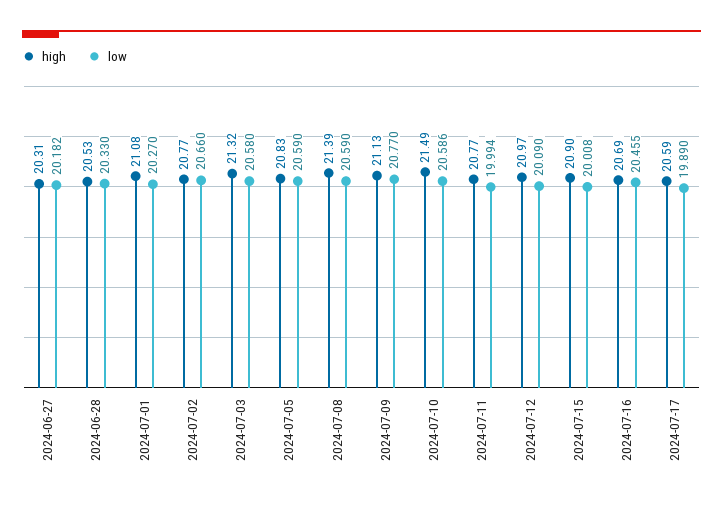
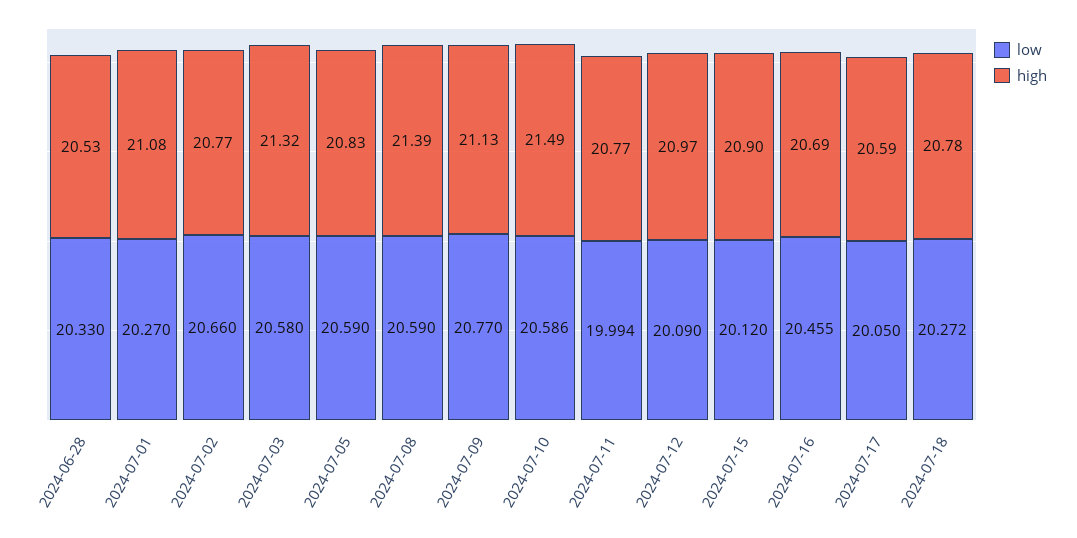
high, 2024-06-27: 20.31 -> none
low, 2024-06-27: 20.182 -> none
low, 2024-07-15: 20.008 -> 20.12
low, 2024-07-17: 19.89 -> 20.05
low, 2024-07-18: none -> 20.272
high, 2024-07-18: none -> 20.78

